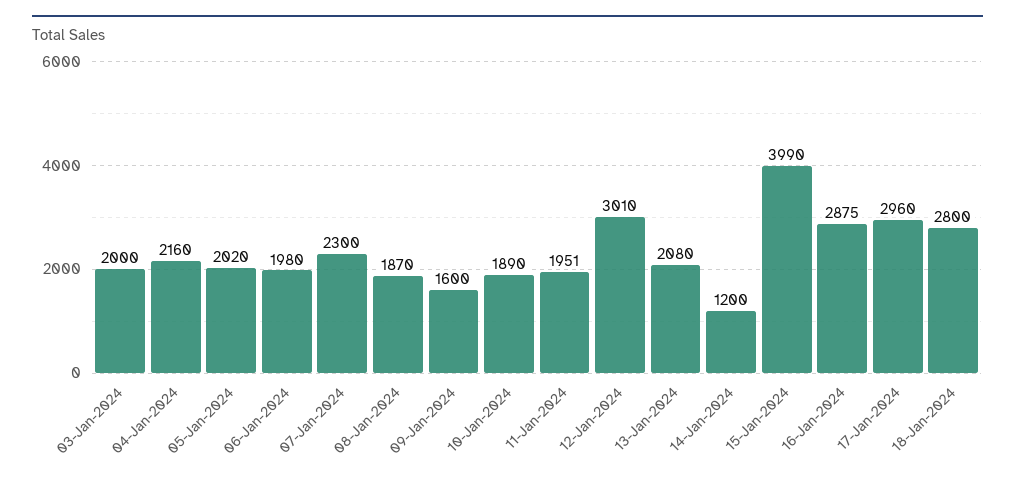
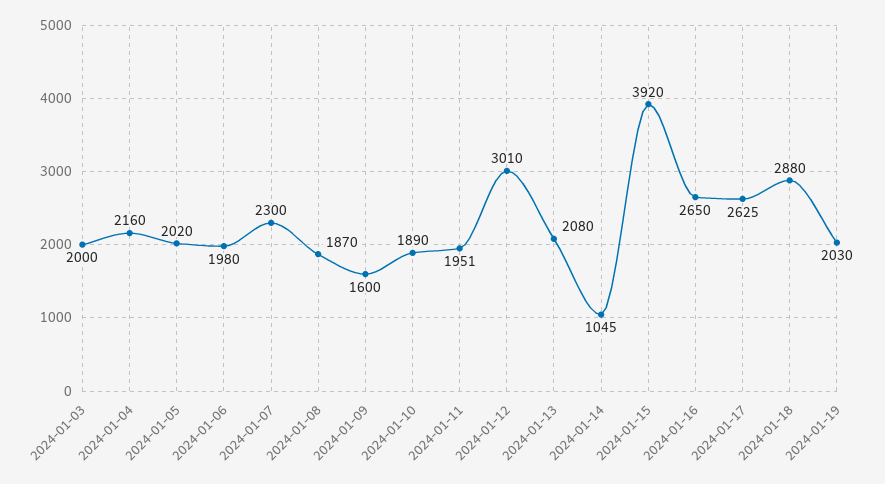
14-Jan-2024: 1200 -> 1045
15-Jan-2024: 3990 -> 3920
16-Jan-2024: 2875 -> 2650
17-Jan-2024: 2960 -> 2625
18-Jan-2024: 2800 -> 2880
2024-01-19: none -> 2030

